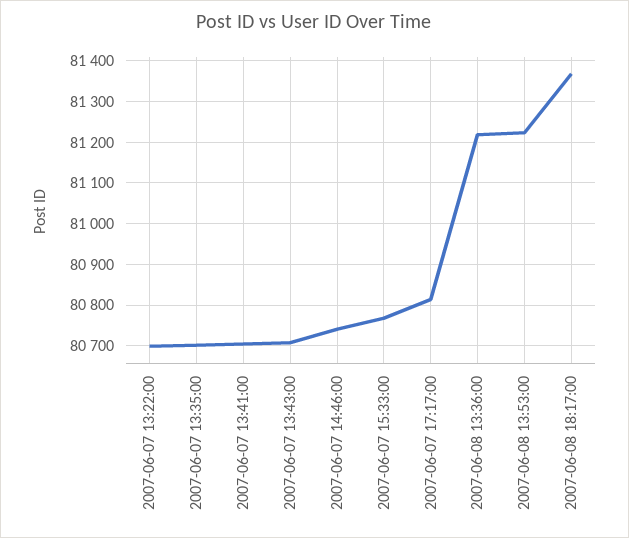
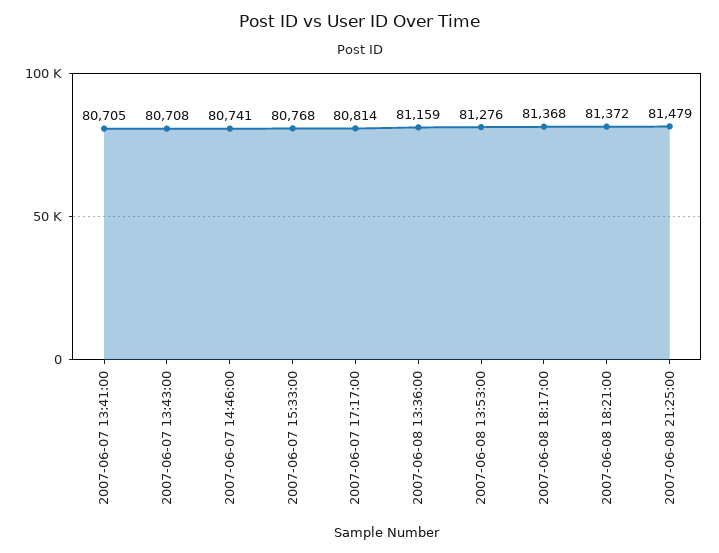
2007-06-07 13:22:00: 80700 -> none
2007-06-07 13:35:00: 80700 -> none
2007-06-08 13:36:00: 81220 -> 81159
2007-06-08 13:53:00: 81220 -> 81276
2007-06-08 18:21:00: none -> 81372
2007-06-08 21:25:00: none -> 81479

